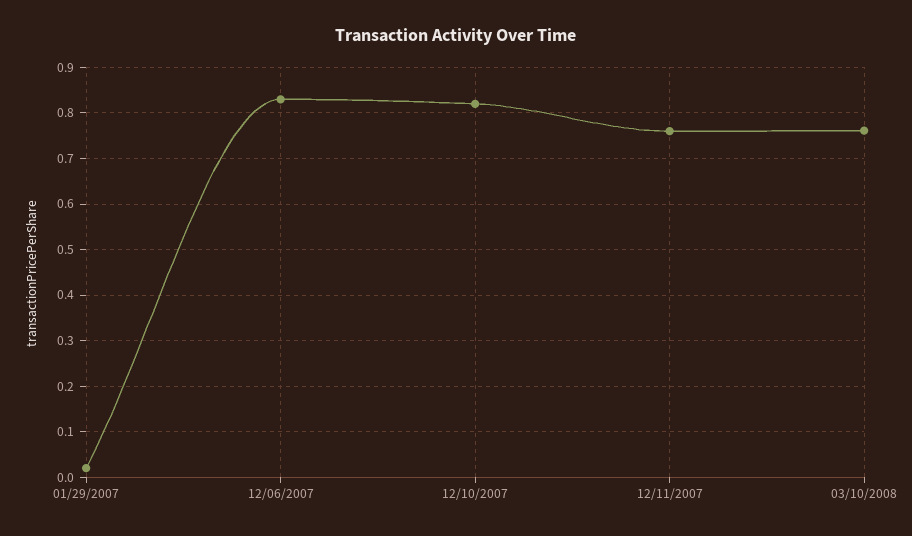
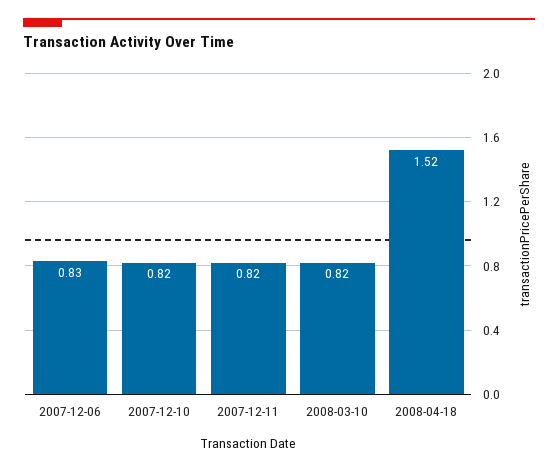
01/29/2007: 0.02 -> none
12/11/2007: 0.76 -> 0.82
03/10/2008: 0.76 -> 0.82
2008-04-18: none -> 1.52

